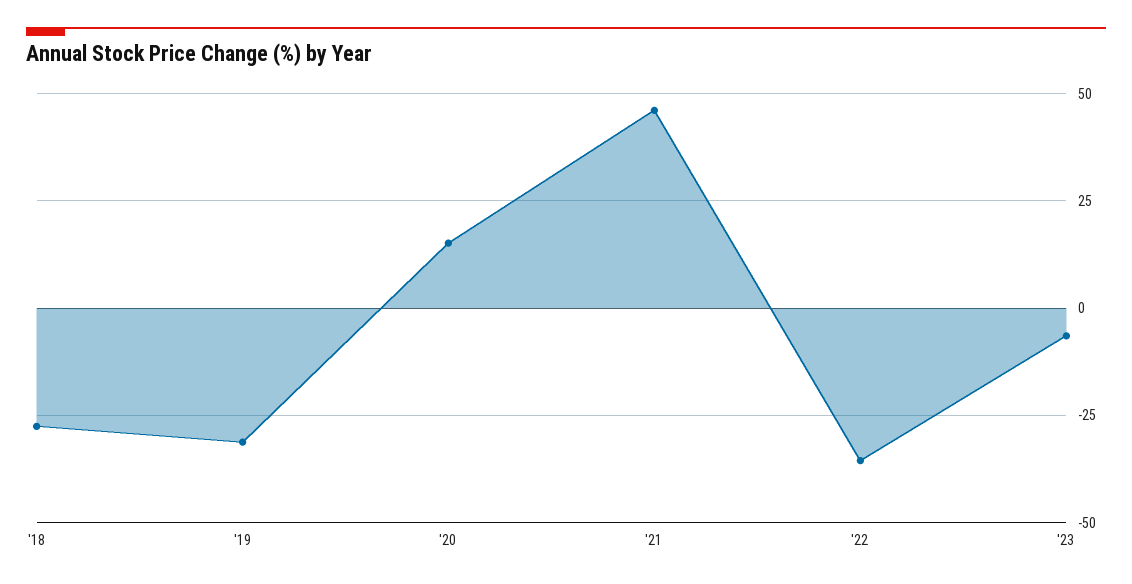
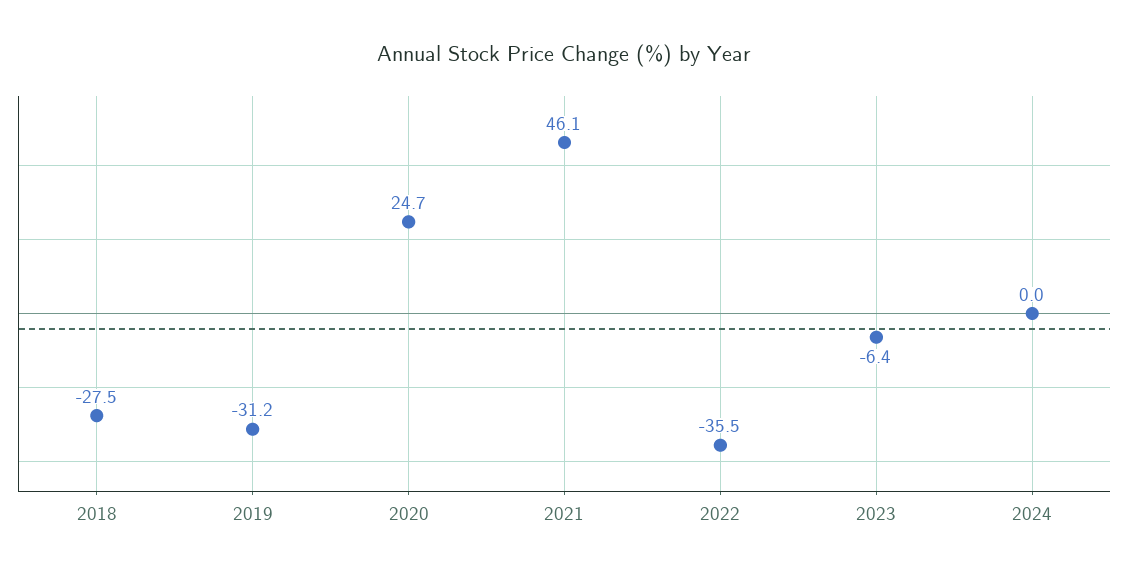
'20: 15 -> 24.7
2024: none -> 0

